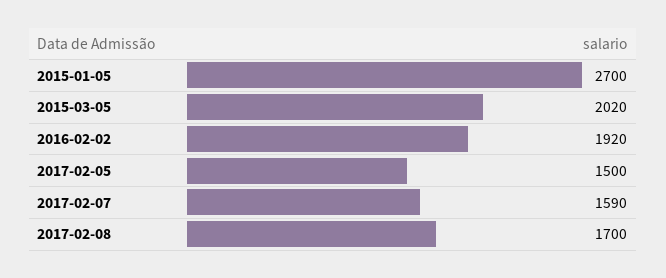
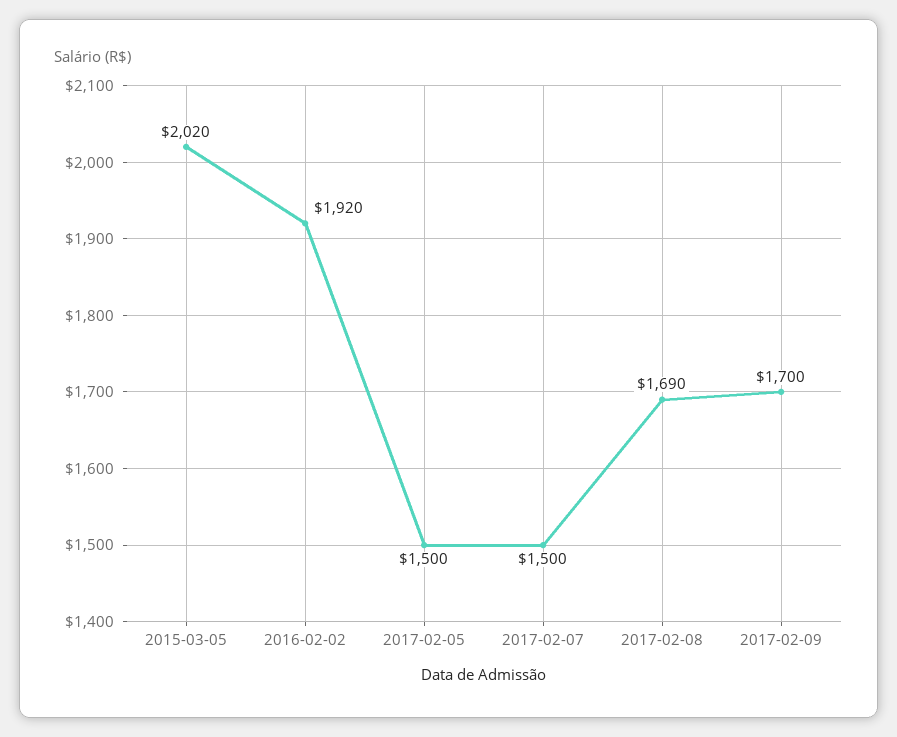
2015-01-05: 2700 -> none
2017-02-07: 1590 -> 1500
2017-02-08: 1700 -> 1690
2017-02-09: none -> 1700

